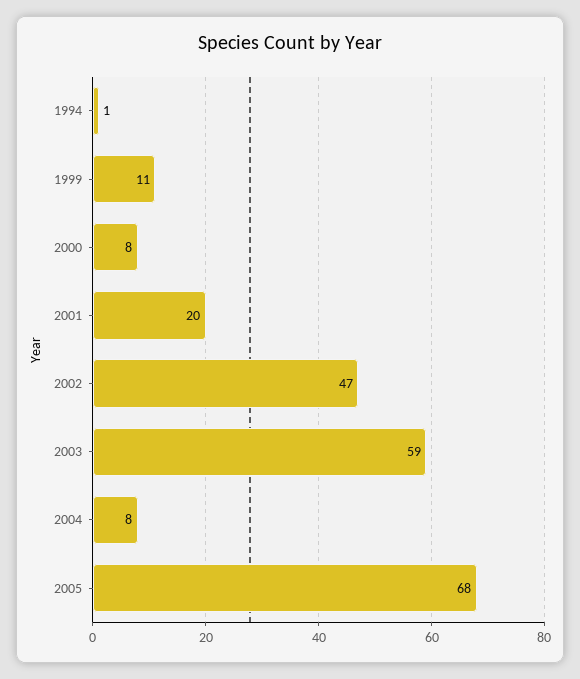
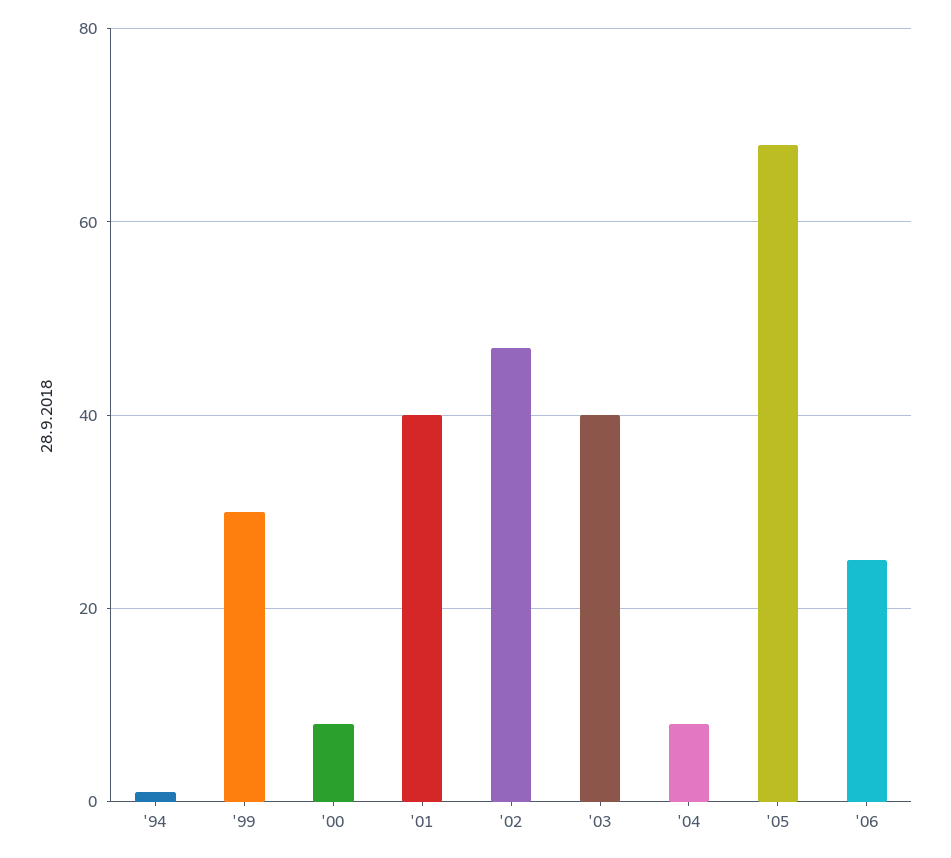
1999: 11 -> 30
2001: 20 -> 40
2003: 59 -> 40
'06: none -> 25

